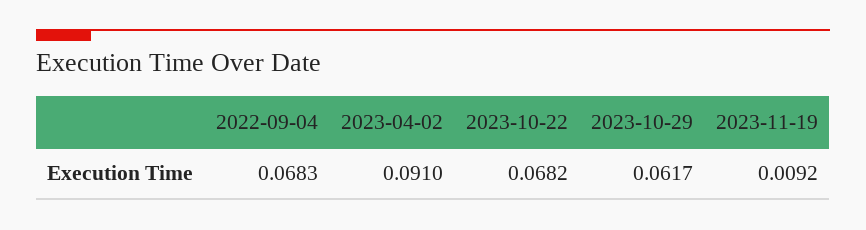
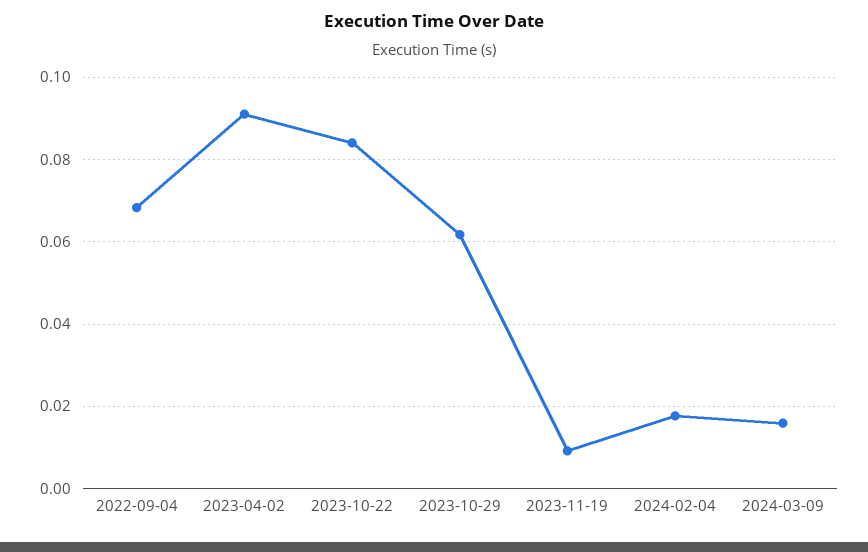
2023-10-22: 0.0682 -> 0.084
2024-02-04: none -> 0.018
2024-03-09: none -> 0.016

